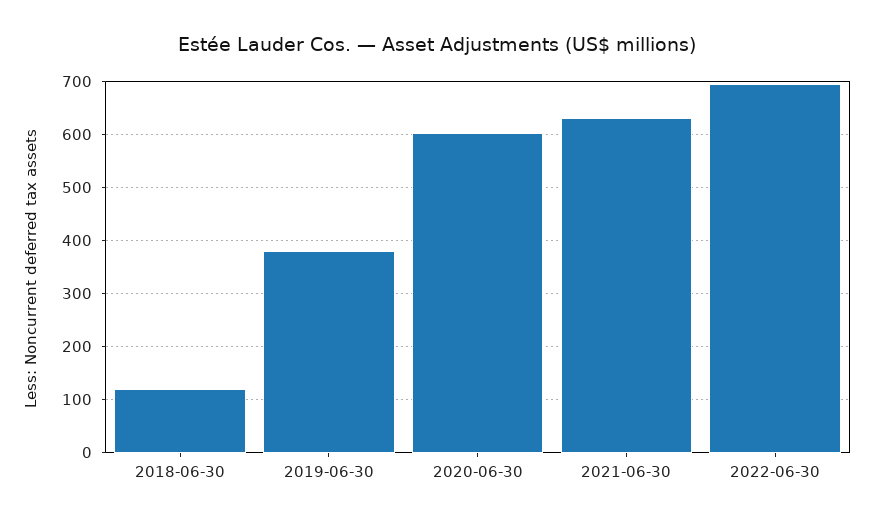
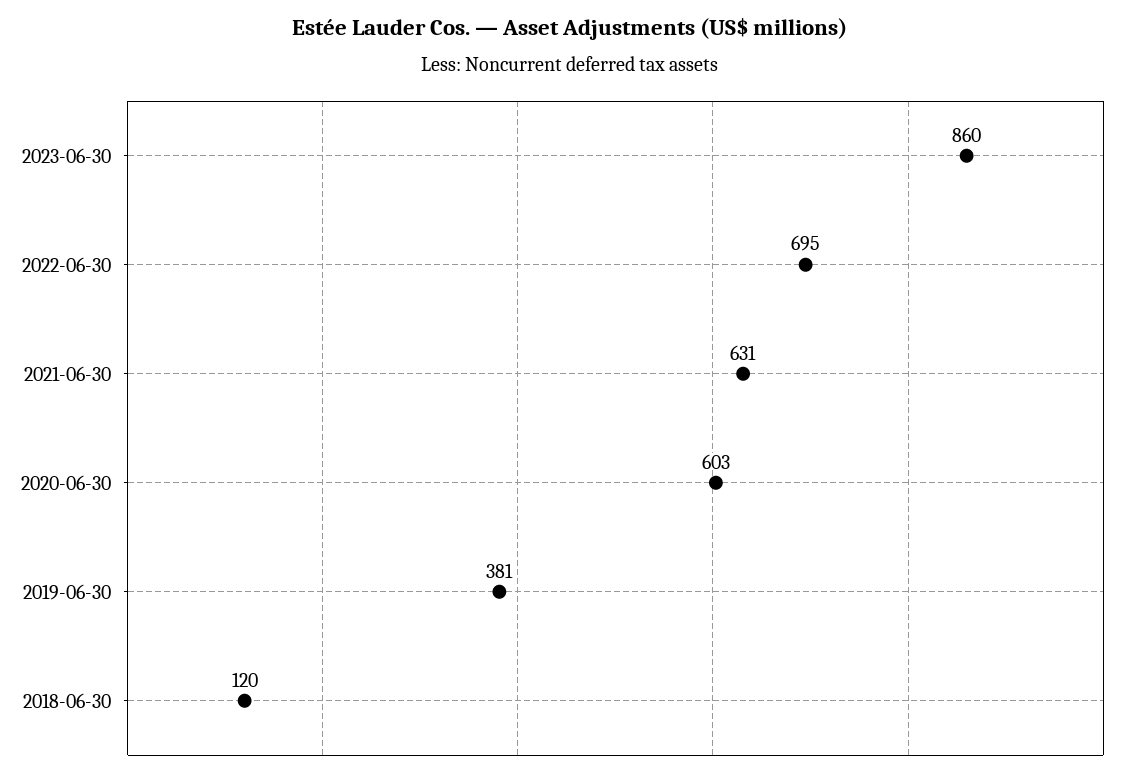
2023-06-30: none -> 860

